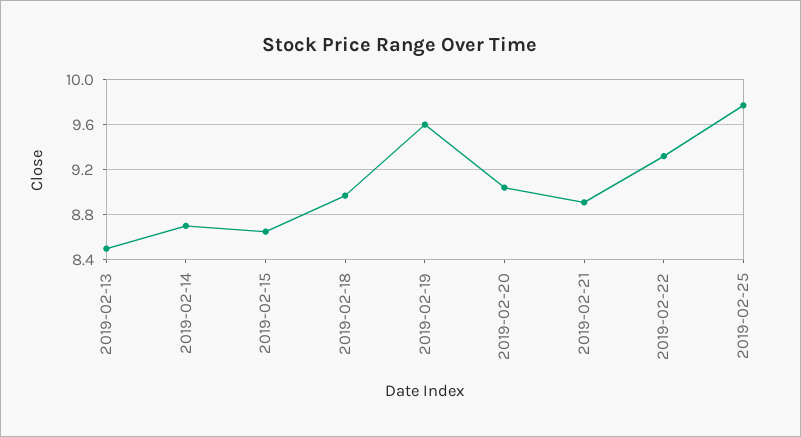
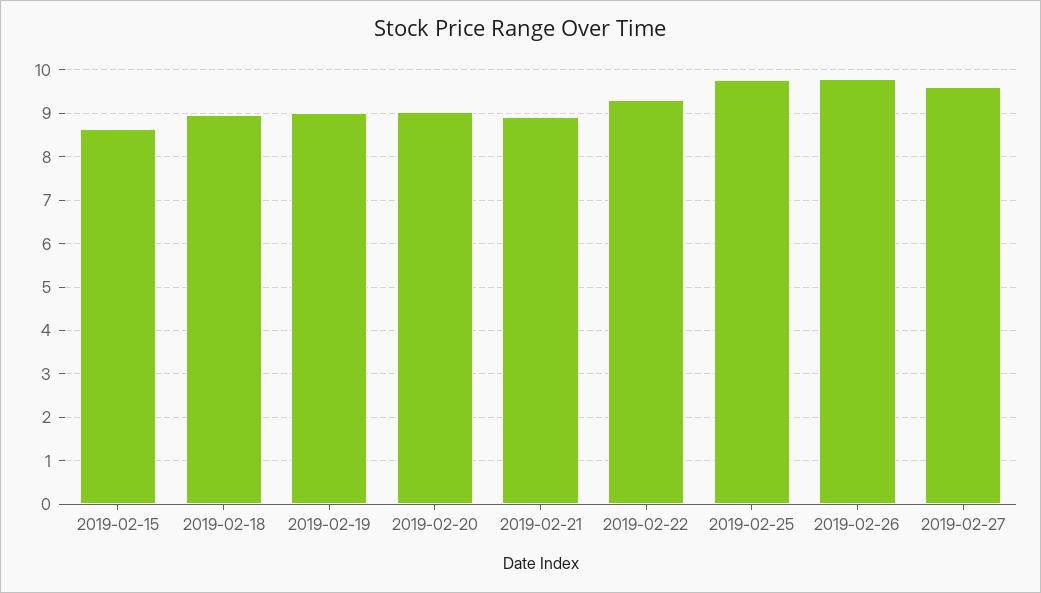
2019-02-13: 8.5 -> none
2019-02-14: 8.7 -> none
2019-02-19: 9.6 -> 9
2019-02-26: none -> 9.8
2019-02-27: none -> 9.6

